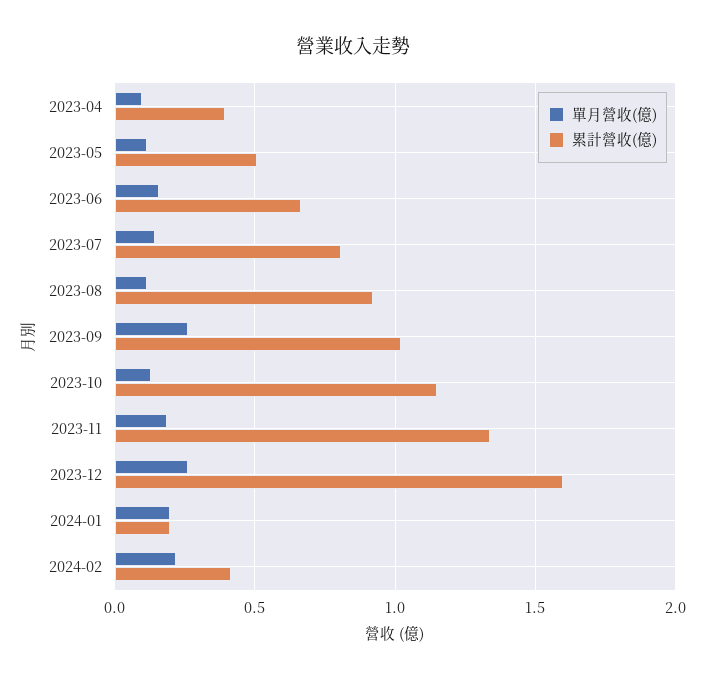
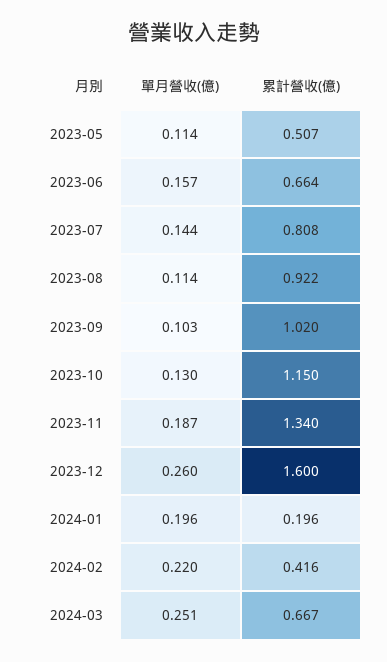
單月營收(億), 2023-04: 0.1 -> none
累計營收(億), 2023-04: 0.4 -> none
單月營收(億), 2023-09: 0.25 -> 0.103
單月營收(億), 2024-03: none -> 0.251
累計營收(億), 2024-03: none -> 0.667

